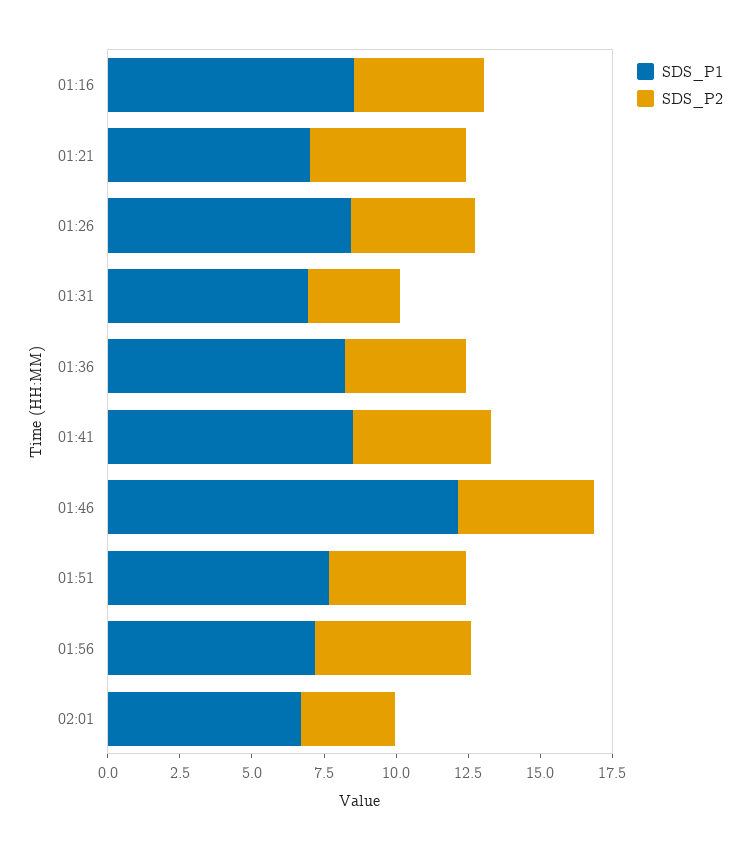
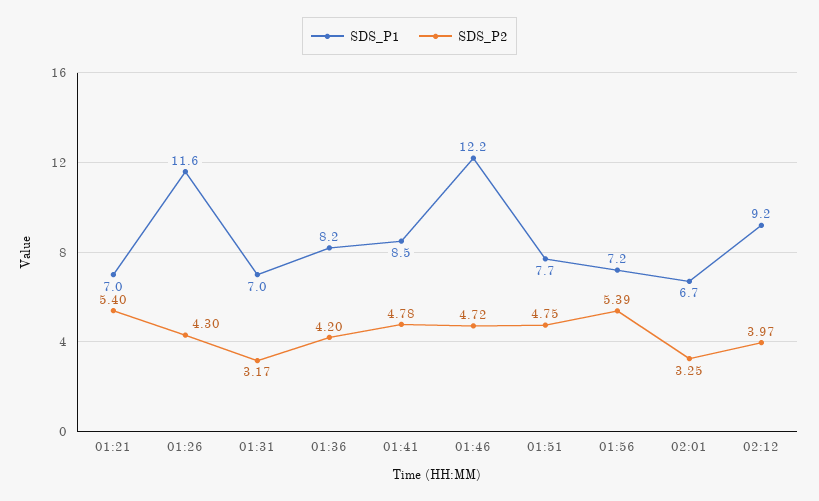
SDS_P1, 01:16: 8.5 -> none
SDS_P2, 01:16: 4.5 -> none
SDS_P1, 01:26: 8.5 -> 11.6
SDS_P1, 02:12: none -> 9.2
SDS_P2, 02:12: none -> 3.97

